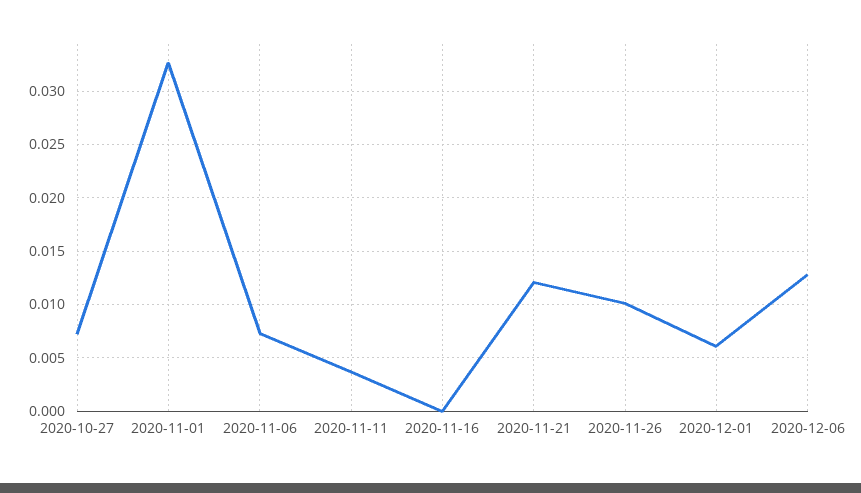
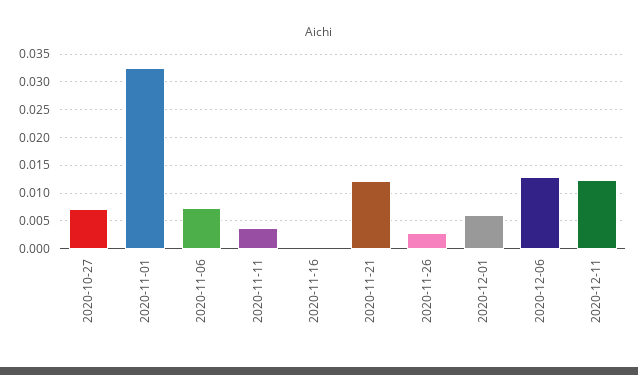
2020-11-26: 0.01 -> 0.0025
2020-12-11: none -> 0.0125

